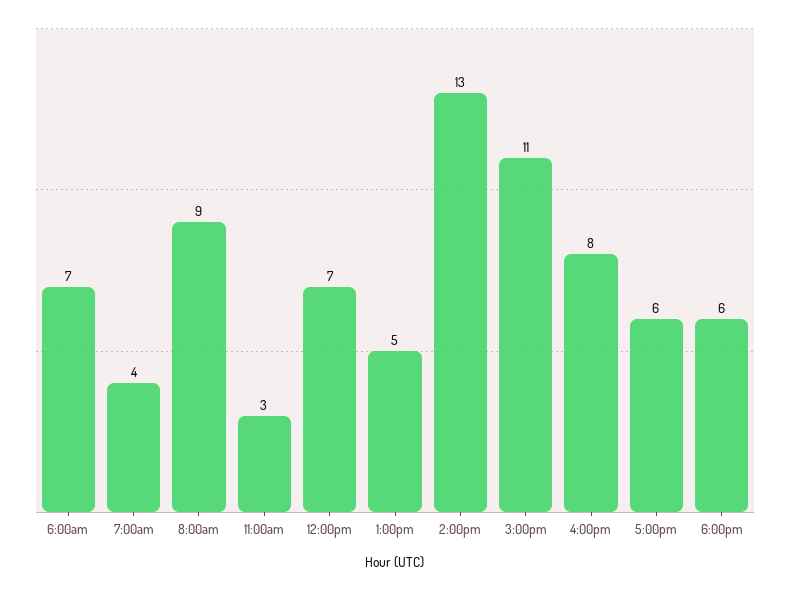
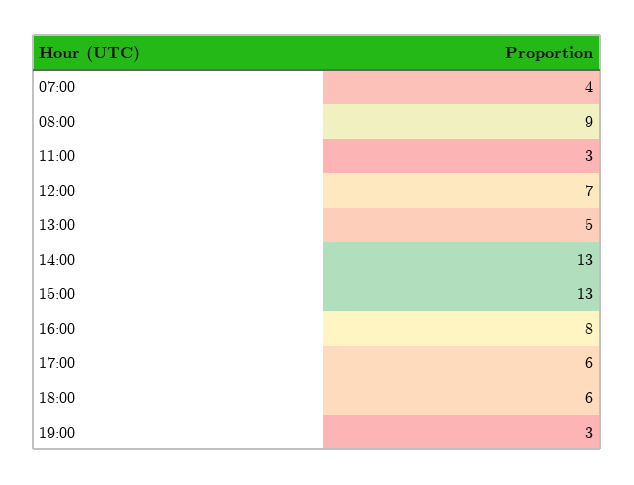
6:00am: 7 -> none
3:00pm: 11 -> 13
19:00: none -> 3

